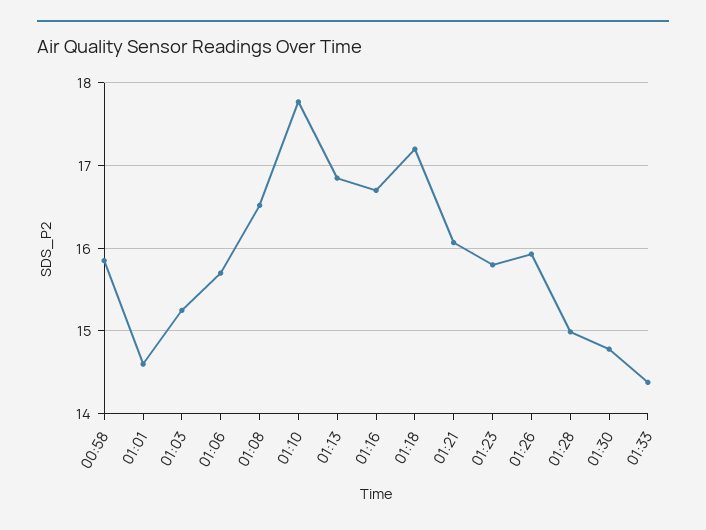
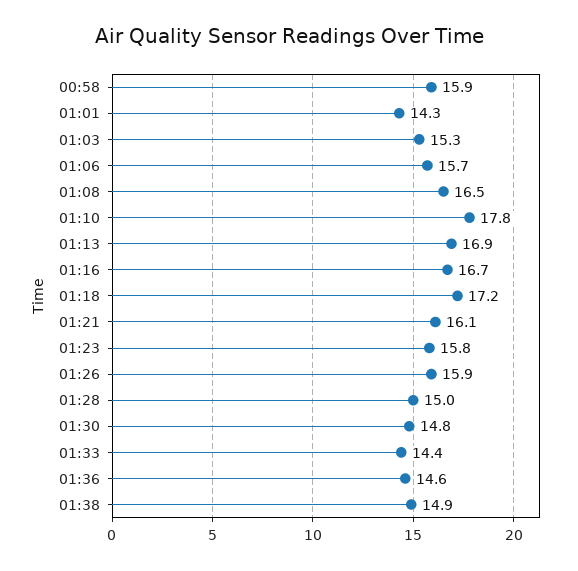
01:01: 14.6 -> 14.3
01:36: none -> 14.6
01:38: none -> 14.9

